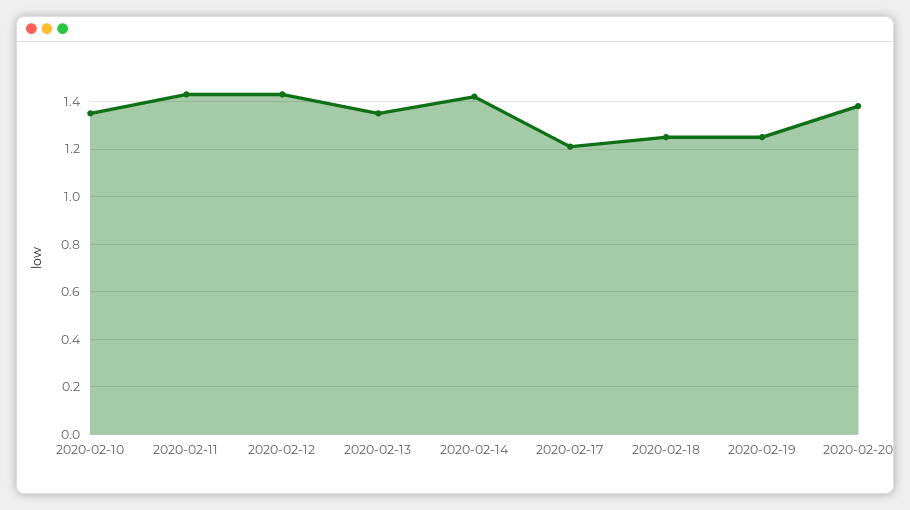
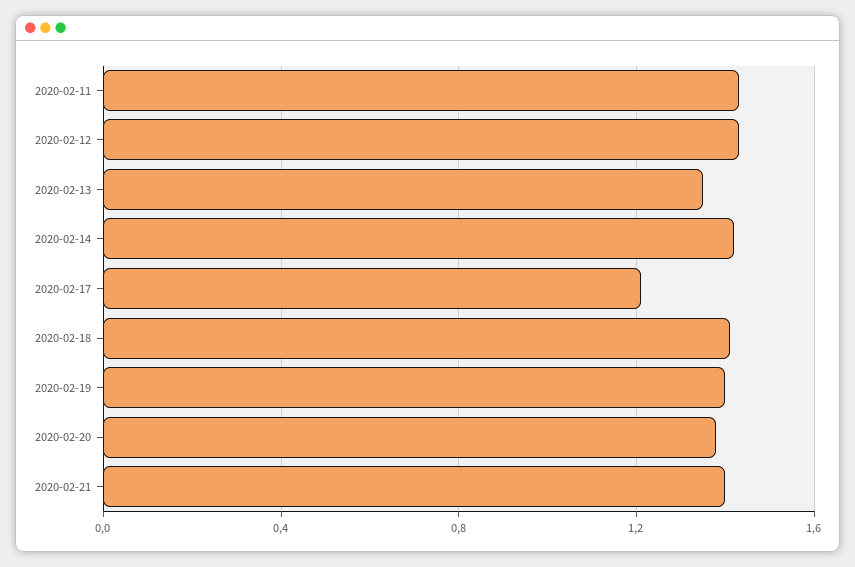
2020-02-10: 1.35 -> none
2020-02-18: 1.25 -> 1.4
2020-02-19: 1.25 -> 1.4
2020-02-21: none -> 1.4

